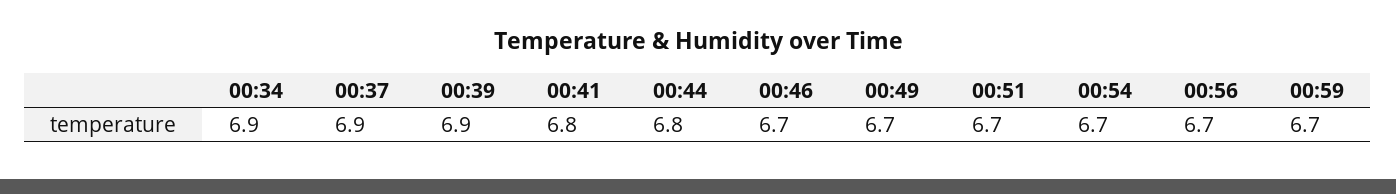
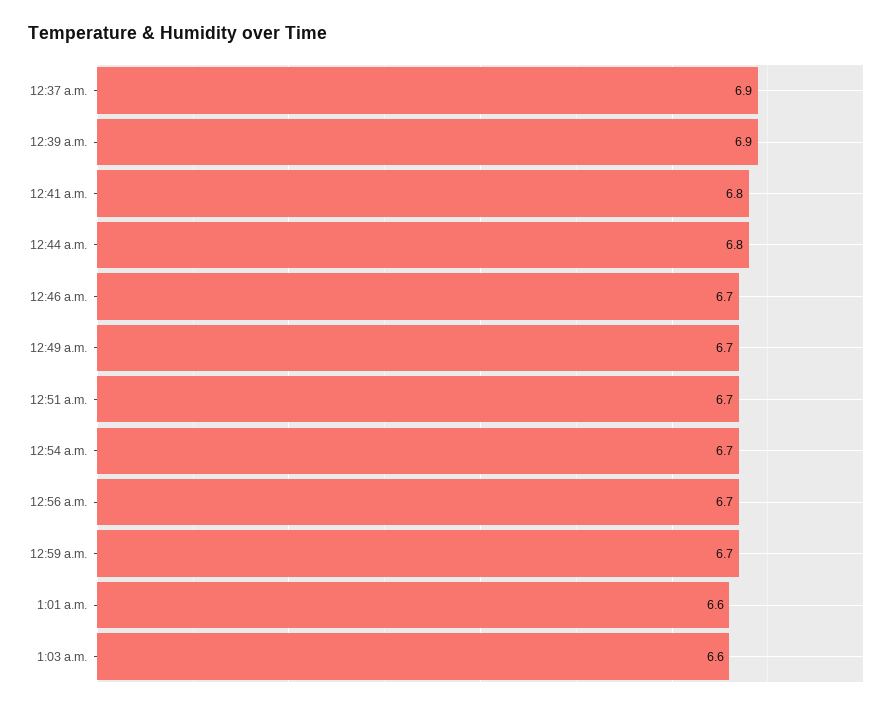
00:34: 6.9 -> none
1:01 a.m.: none -> 6.6
1:03 a.m.: none -> 6.6

